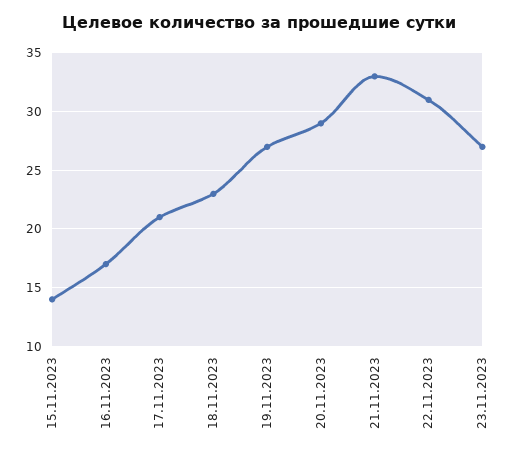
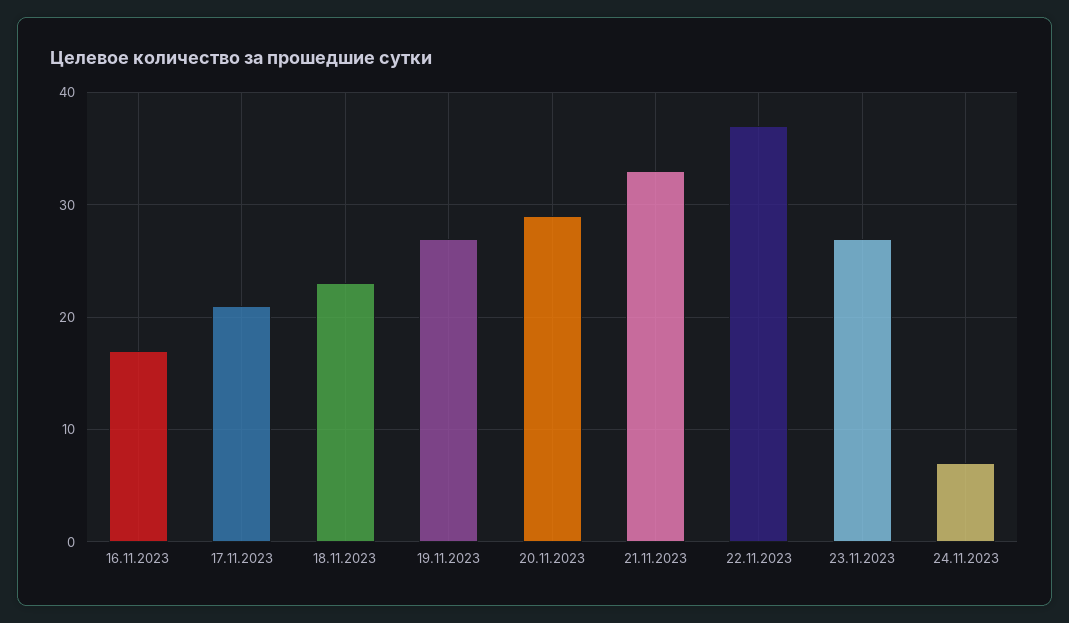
15.11.2023: 14 -> none
22.11.2023: 31 -> 37
24.11.2023: none -> 7

